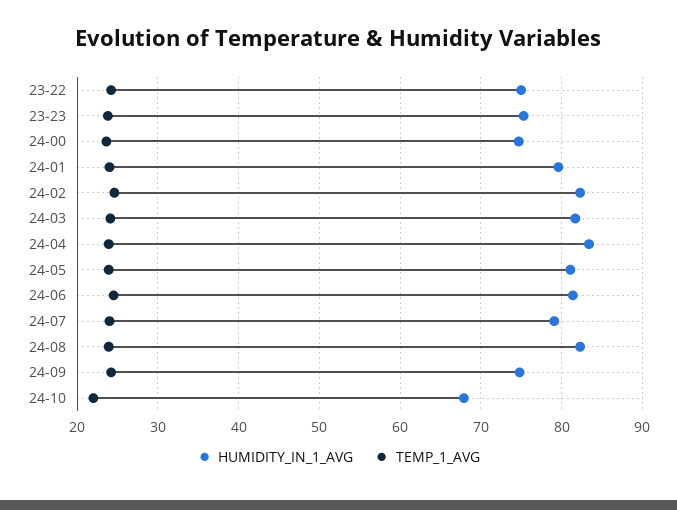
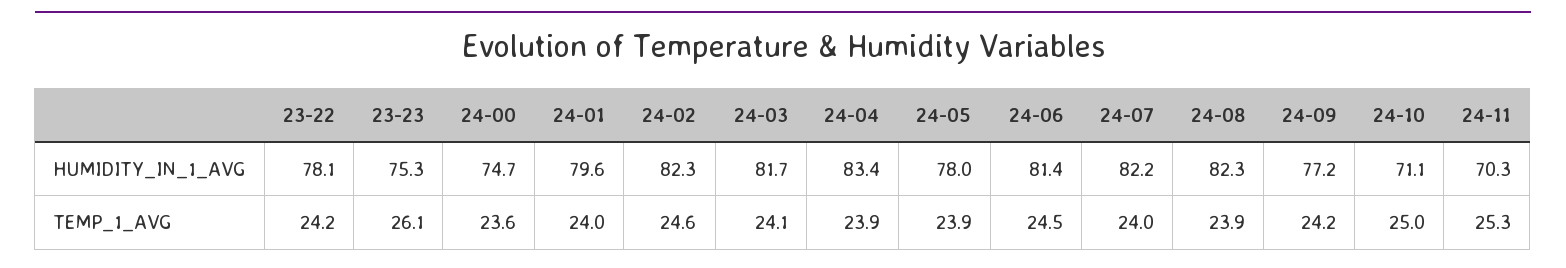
HUMIDITY_IN_1_AVG, 23-22: 75 -> 78.1
TEMP_1_AVG, 23-23: 24 -> 26.1
HUMIDITY_IN_1_AVG, 24-05: 81 -> 78
HUMIDITY_IN_1_AVG, 24-07: 79 -> 82.2
HUMIDITY_IN_1_AVG, 24-09: 75 -> 77.2
HUMIDITY_IN_1_AVG, 24-10: 68 -> 71.1
TEMP_1_AVG, 24-10: 22 -> 25
HUMIDITY_IN_1_AVG, 24-11: none -> 70.3
TEMP_1_AVG, 24-11: none -> 25.3

